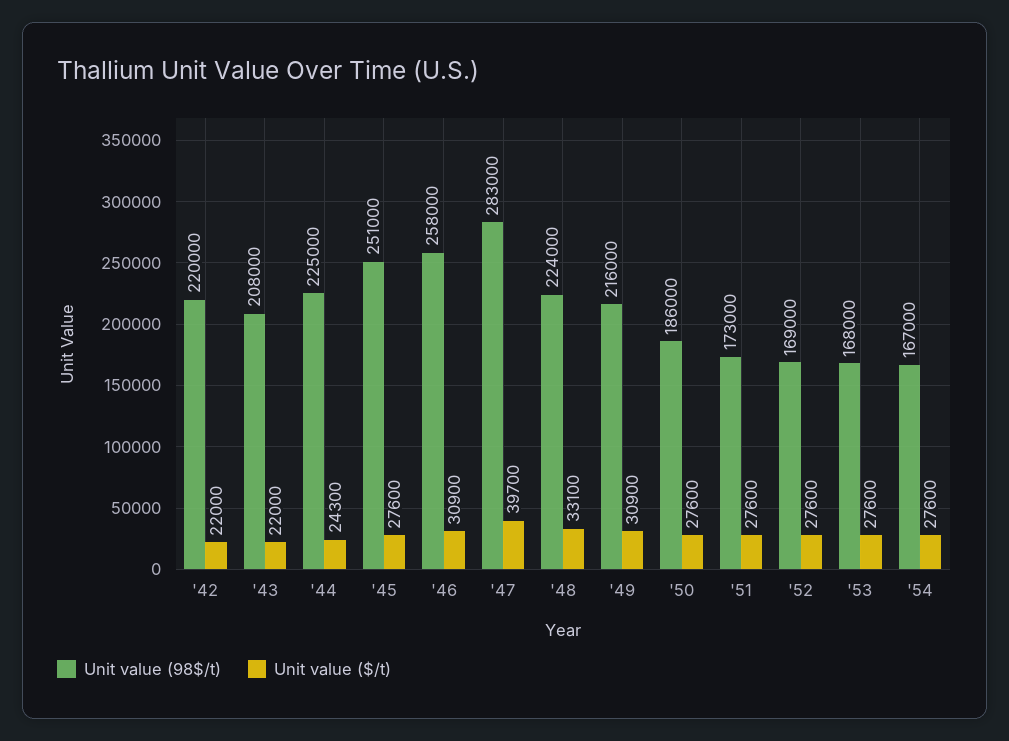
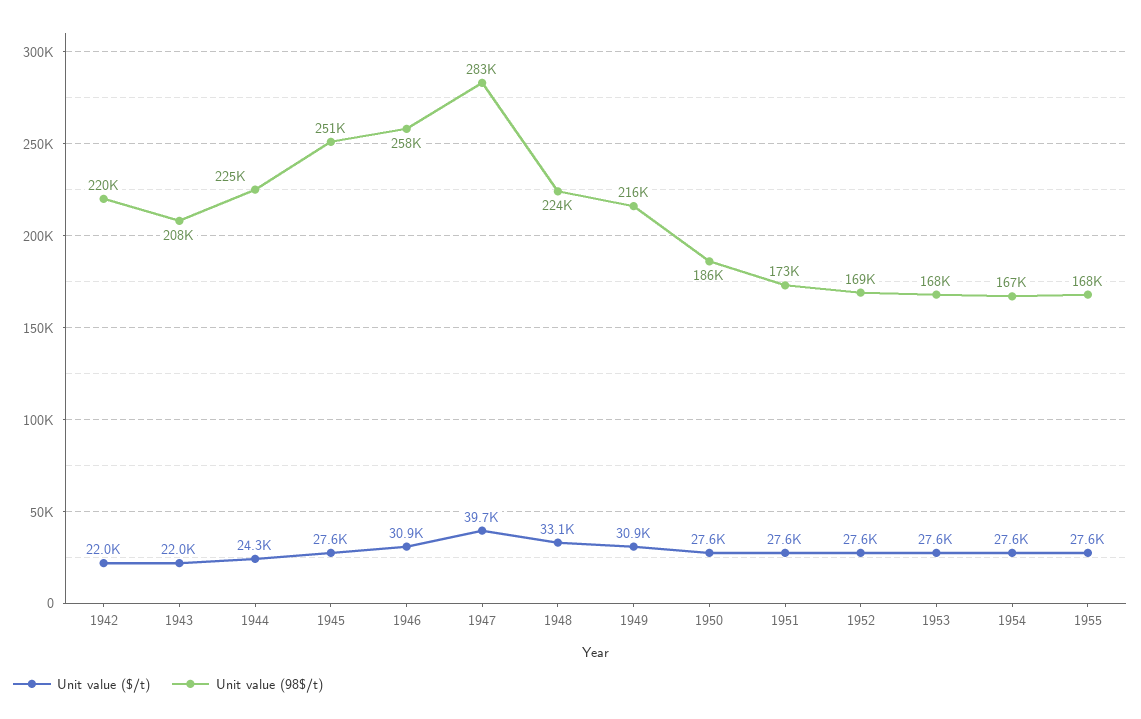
Unit value ($/t), 1955: none -> 27600
Unit value (98$/t), 1955: none -> 168000

